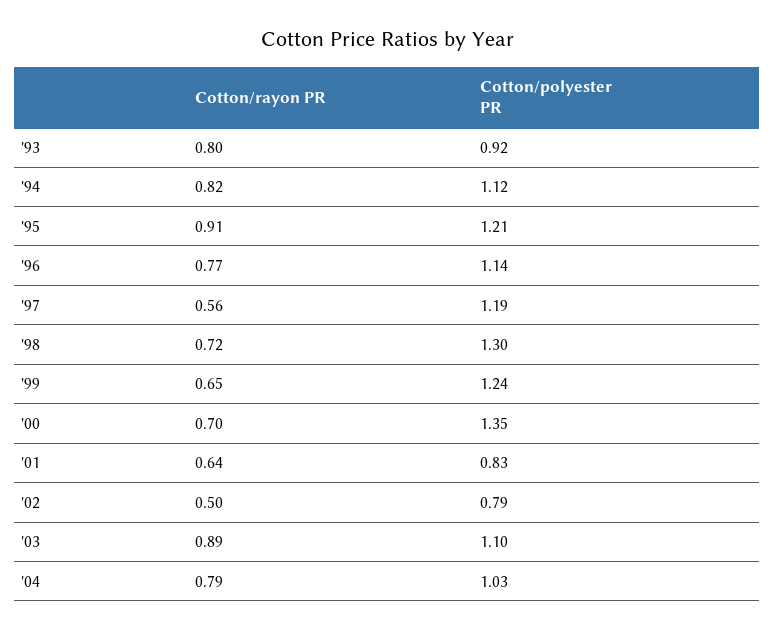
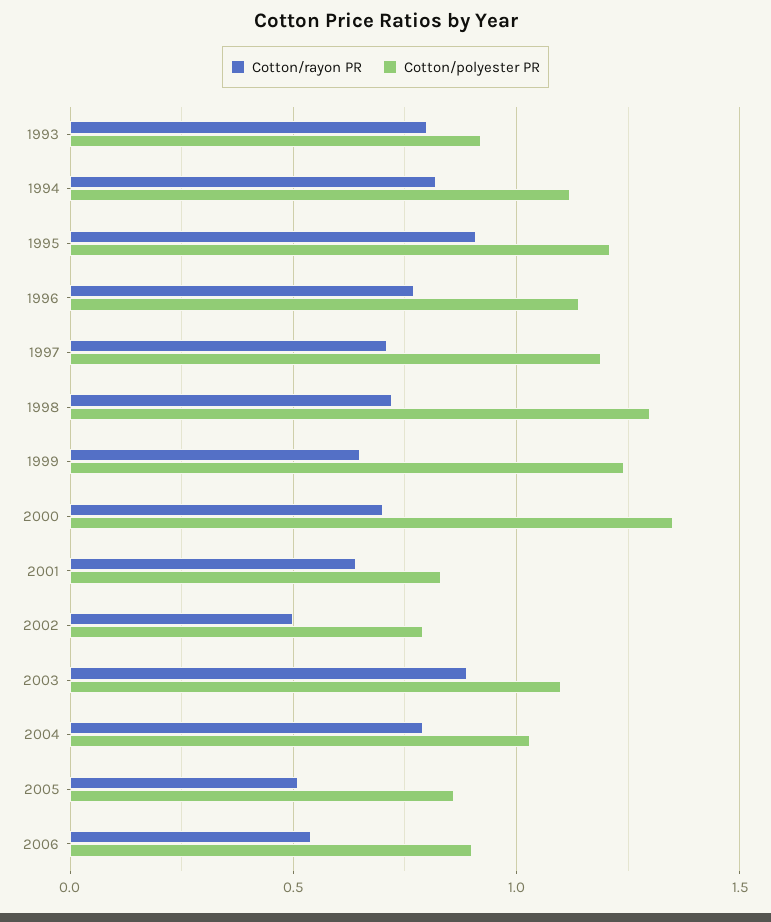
Cotton/rayon PR, '97: 0.56 -> 0.7
Cotton/rayon PR, 2005: none -> 0.5
Cotton/polyester PR, 2005: none -> 0.85
Cotton/rayon PR, 2006: none -> 0.55
Cotton/polyester PR, 2006: none -> 0.9

